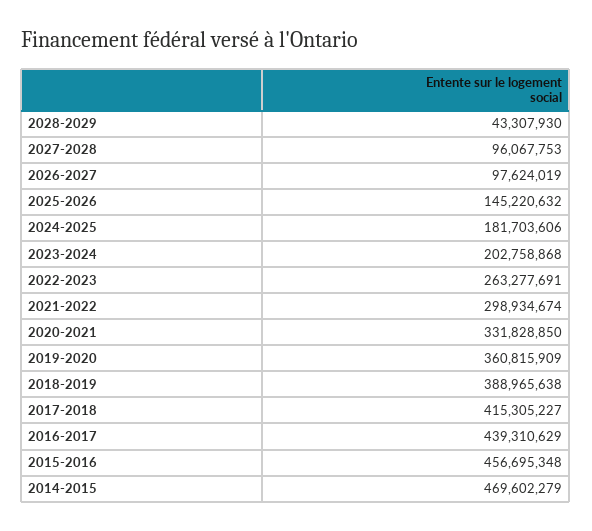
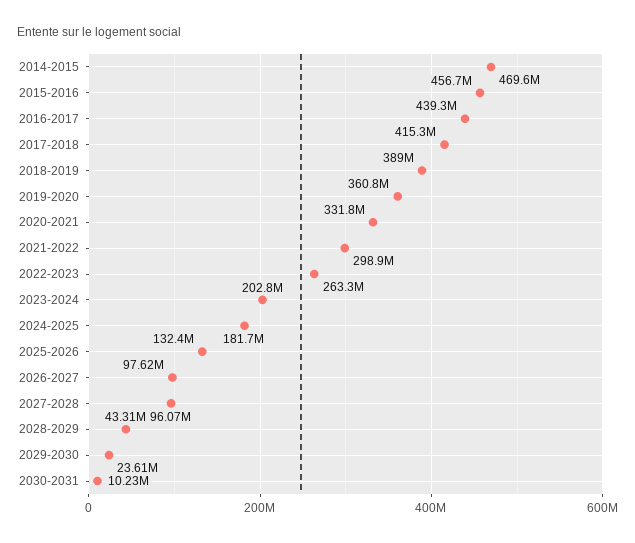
2025-2026: 145220632 -> 132400000
2029-2030: none -> 23610000
2030-2031: none -> 10230000

